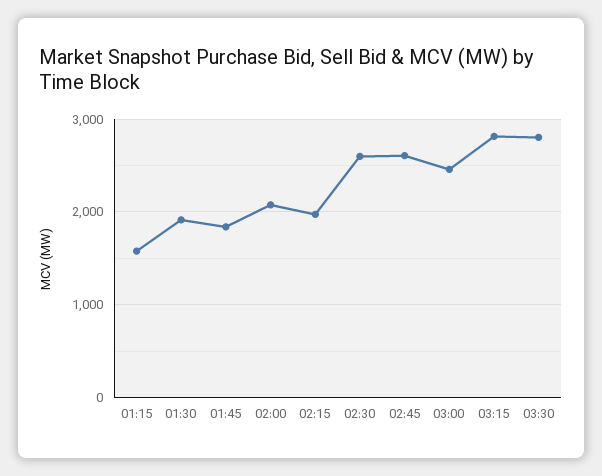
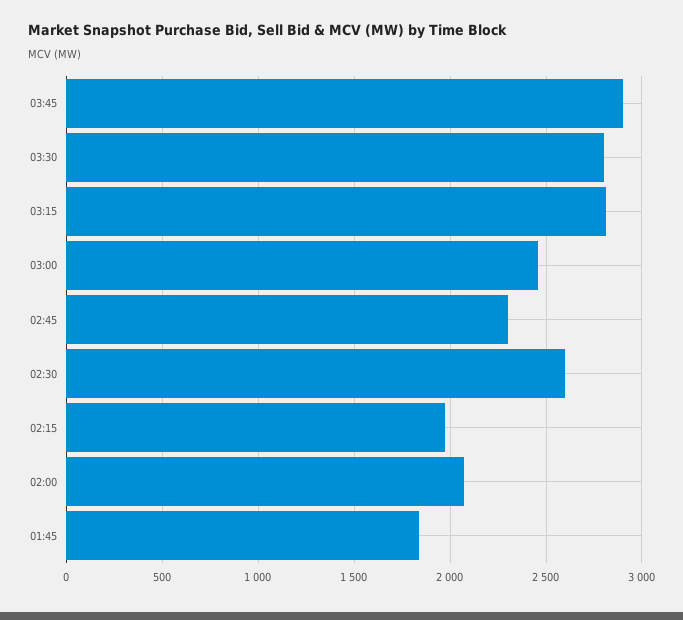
01:15: 1600 -> none
01:30: 1900 -> none
02:45: 2600 -> 2300
03:45: none -> 2900

